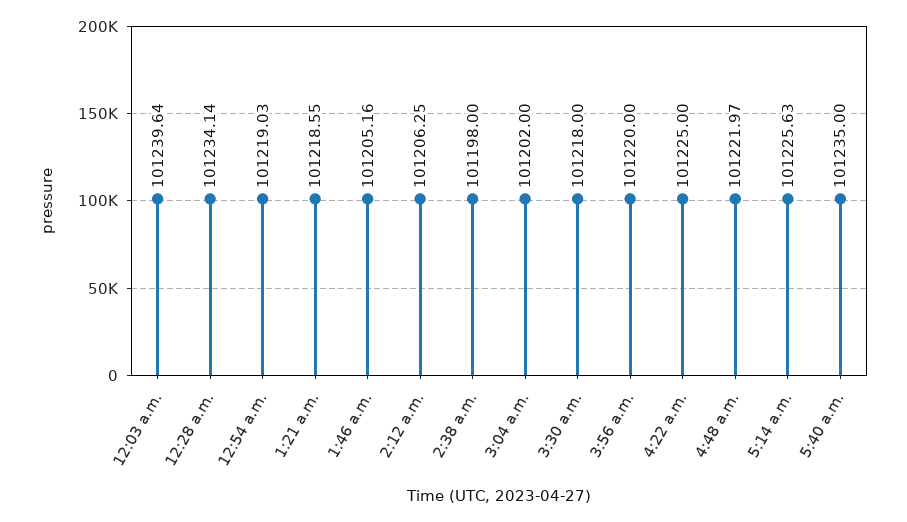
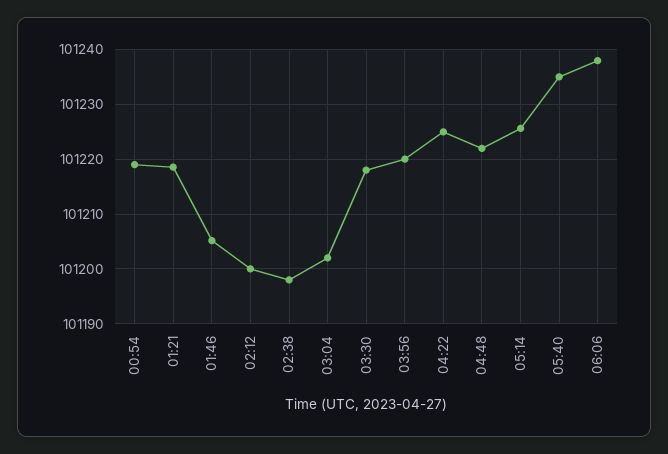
12:03 a.m.: 101239.64 -> none
12:28 a.m.: 101234.14 -> none
2:12 a.m.: 101206.25 -> 101200
06:06: none -> 101238

